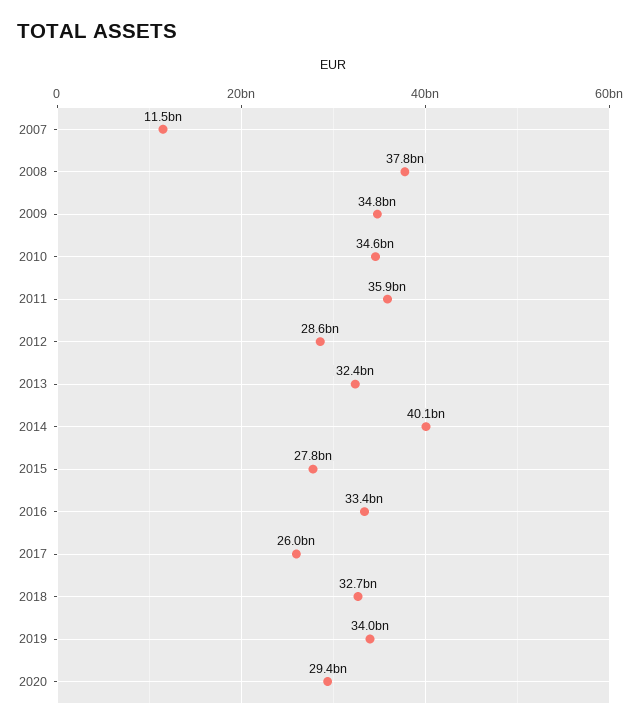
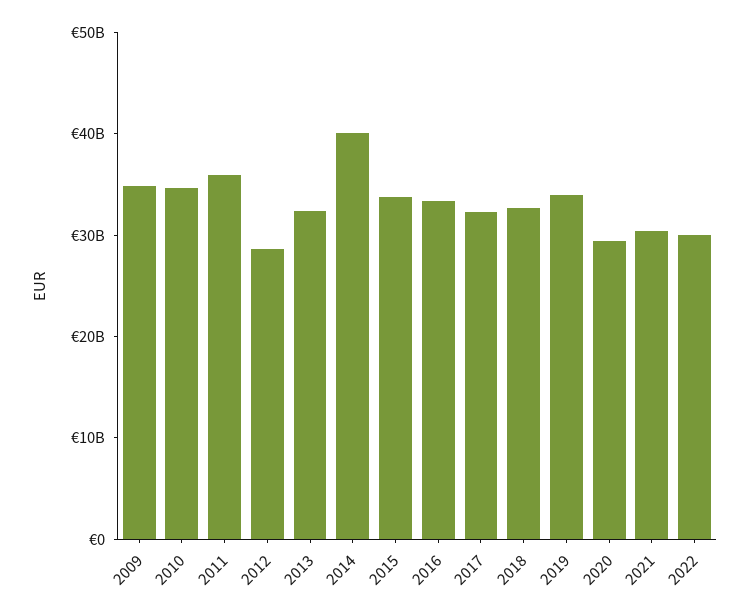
2007: 11500000000 -> none
2008: 37800000000 -> none
2015: 27800000000 -> 34000000000
2017: 26000000000 -> 32000000000
2021: none -> 30000000000
2022: none -> 30000000000

